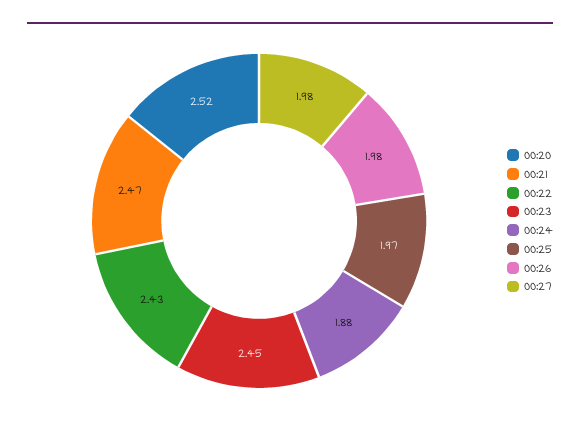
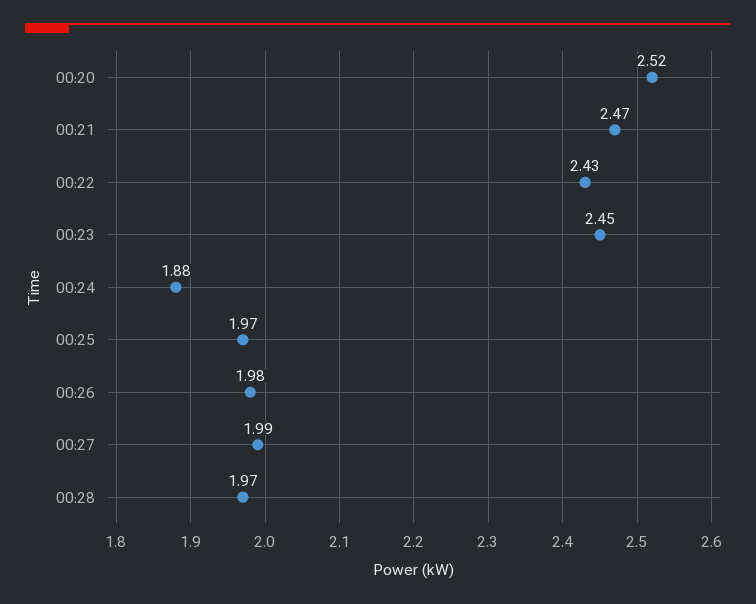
00:27: 1.98 -> 1.99
00:28: none -> 1.97

